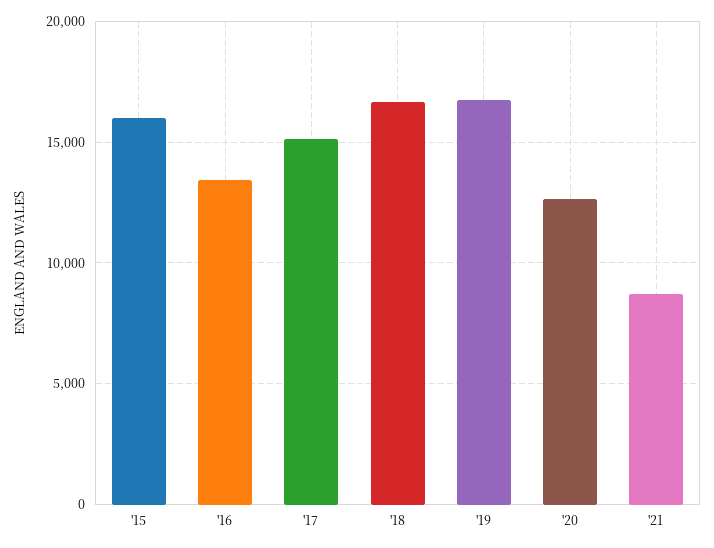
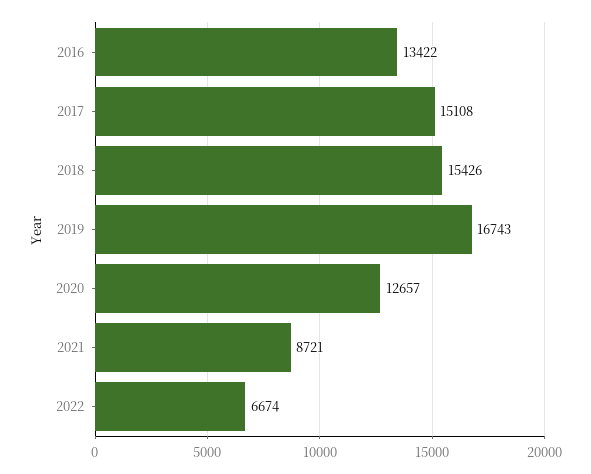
'15: 16000 -> none
'18: 16500 -> 15426
2022: none -> 6674

